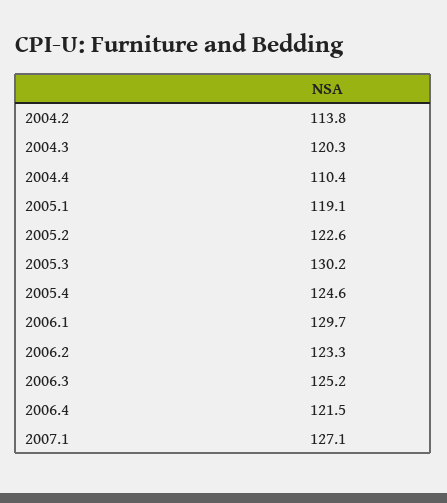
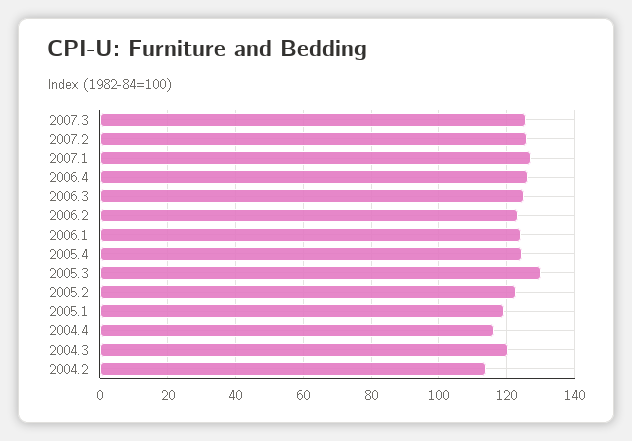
2004.4: 110.4 -> 116
2006.1: 129.7 -> 124
2006.4: 121.5 -> 126
2007.3: none -> 126
2007.2: none -> 126

